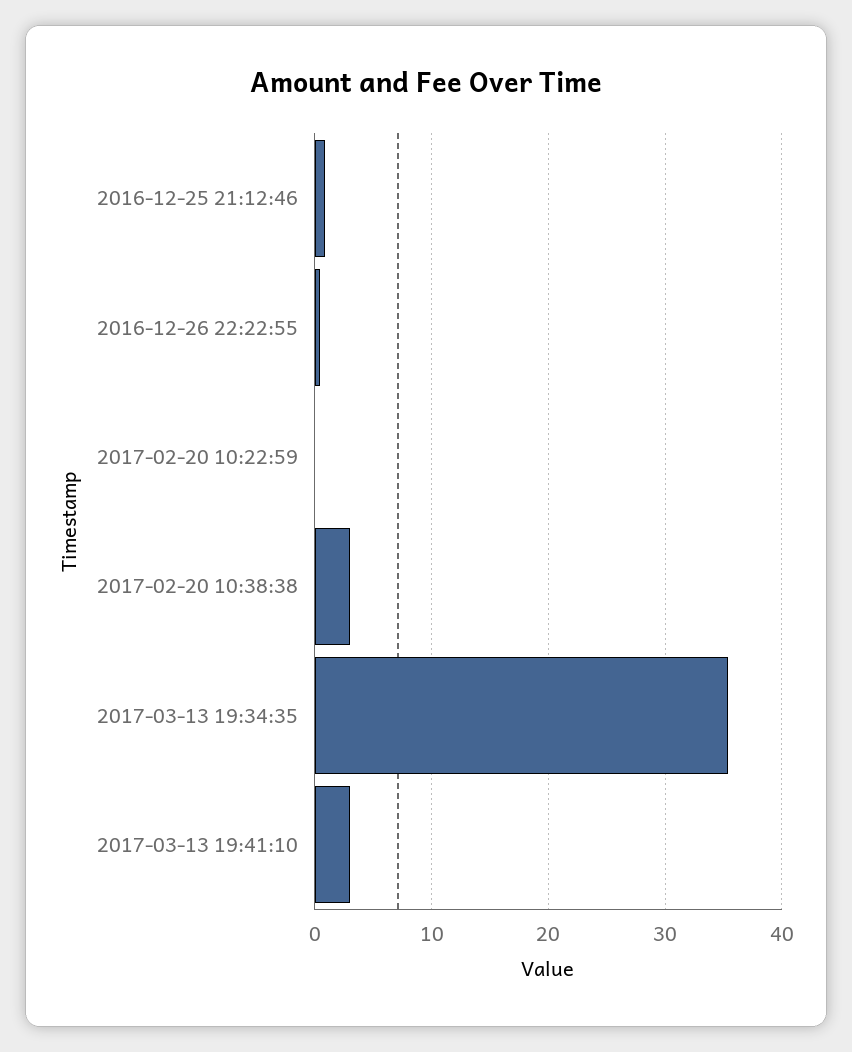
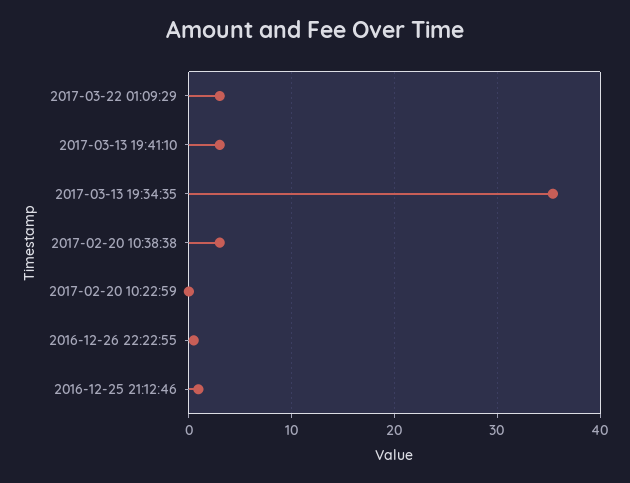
2017-03-22 01:09:29: none -> 3

